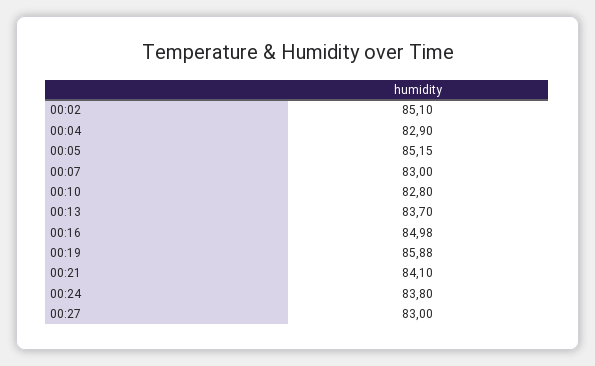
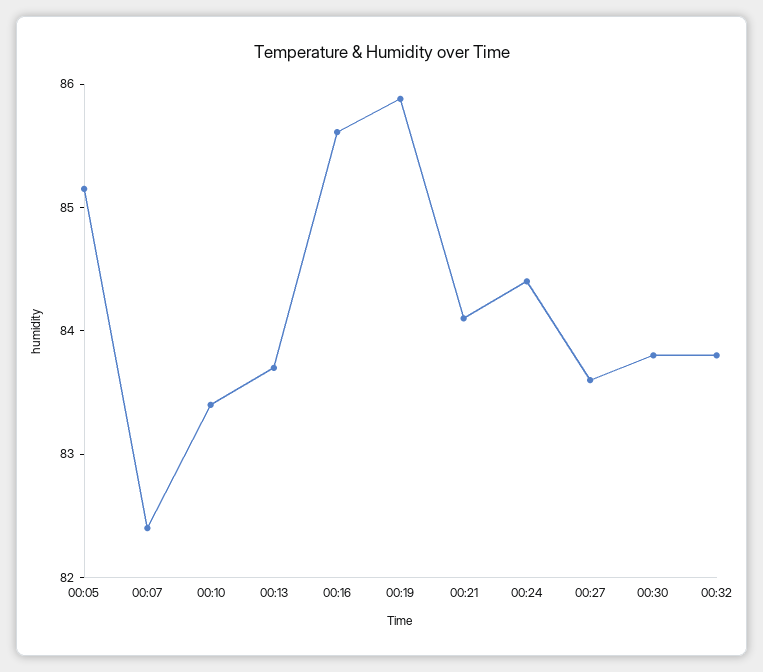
00:02: 85.1 -> none
00:04: 82.9 -> none
00:07: 83 -> 82.4
00:10: 82.8 -> 83.4
00:16: 84.98 -> 85.6
00:24: 83.8 -> 84.4
00:27: 83 -> 83.6
00:30: none -> 83.8
00:32: none -> 83.8

